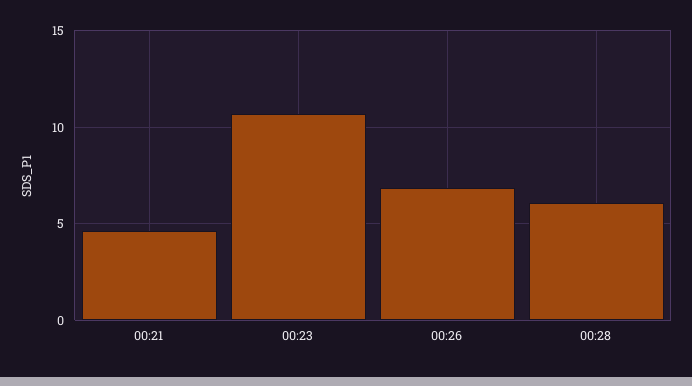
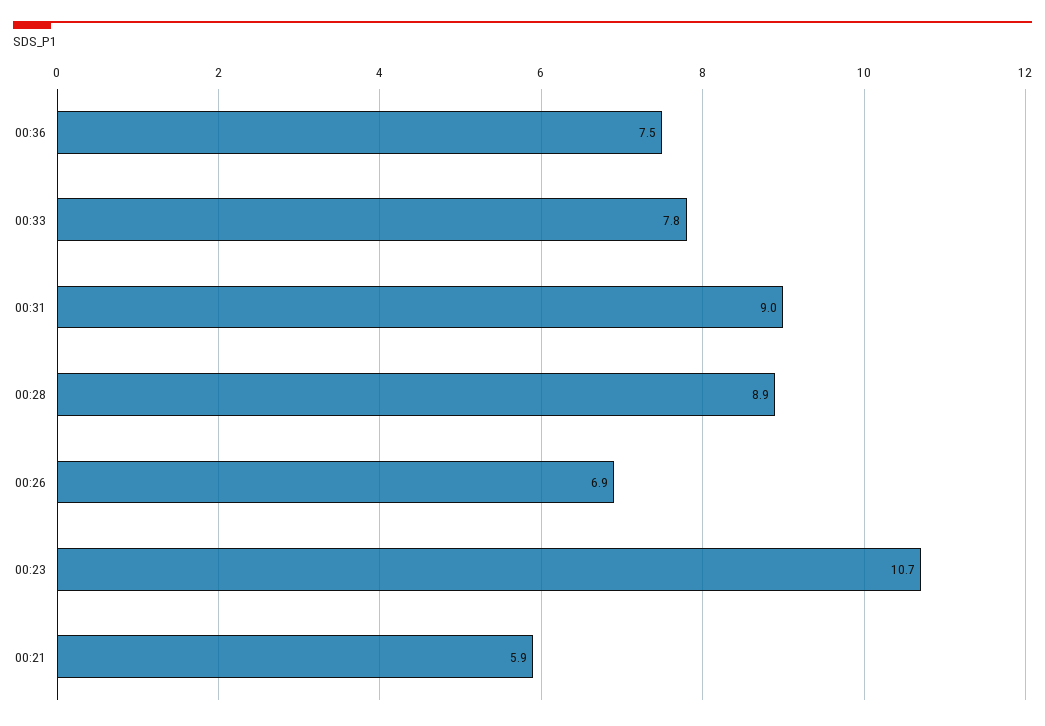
00:21: 4.5 -> 5.9
00:28: 6 -> 8.9
00:36: none -> 7.5
00:33: none -> 7.8
00:31: none -> 9

